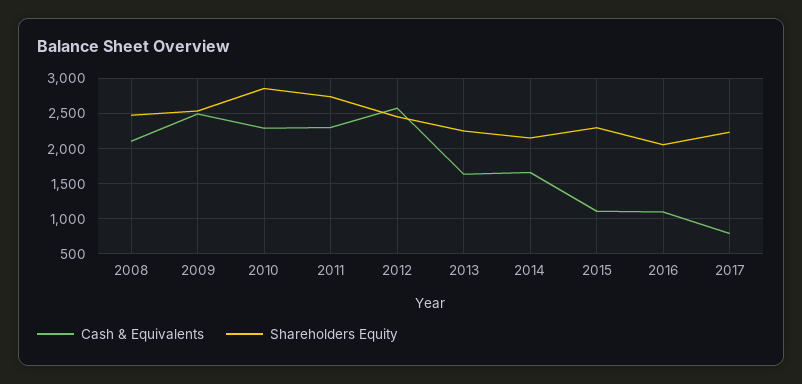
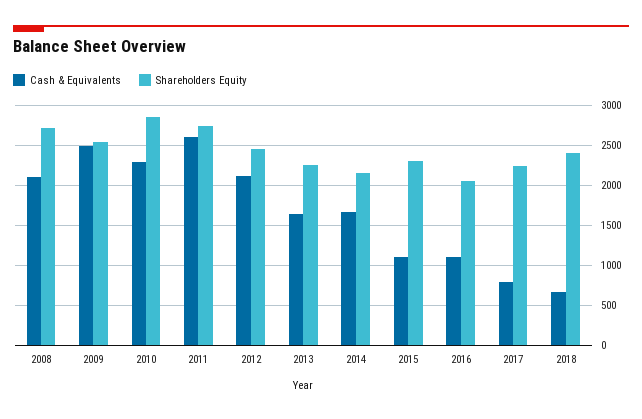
Shareholders Equity, 2008: 2500 -> 2700
Cash & Equivalents, 2011: 2300 -> 2600
Cash & Equivalents, 2012: 2600 -> 2100
Cash & Equivalents, 2018: none -> 700
Shareholders Equity, 2018: none -> 2400

